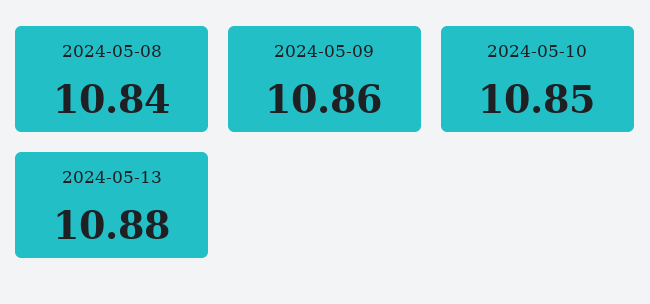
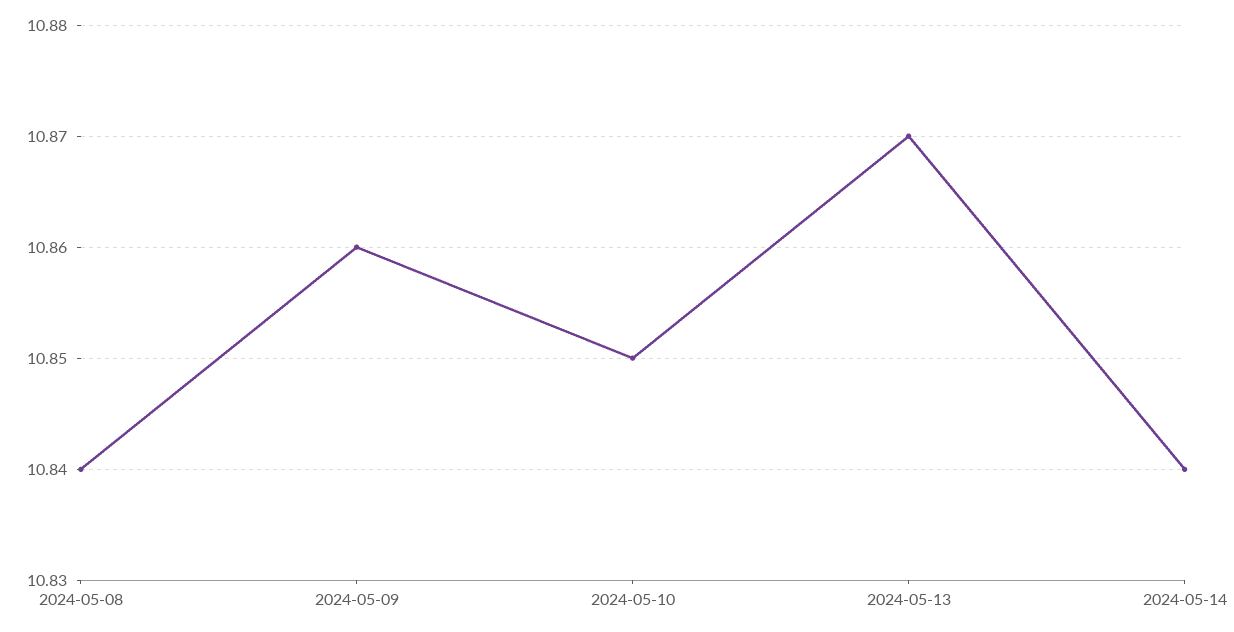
2024-05-13: 10.88 -> 10.87
2024-05-14: none -> 10.84

